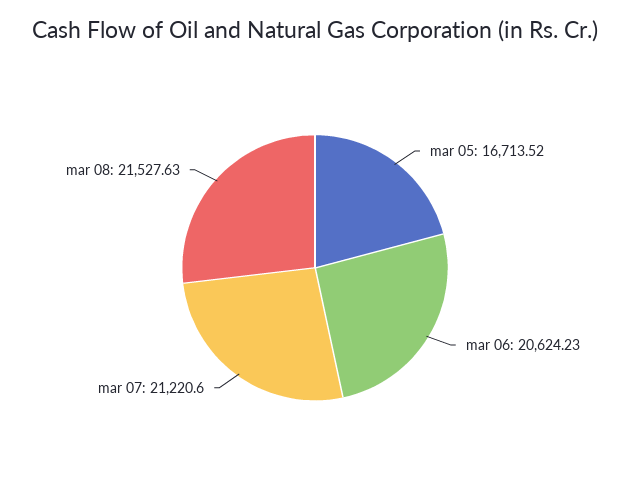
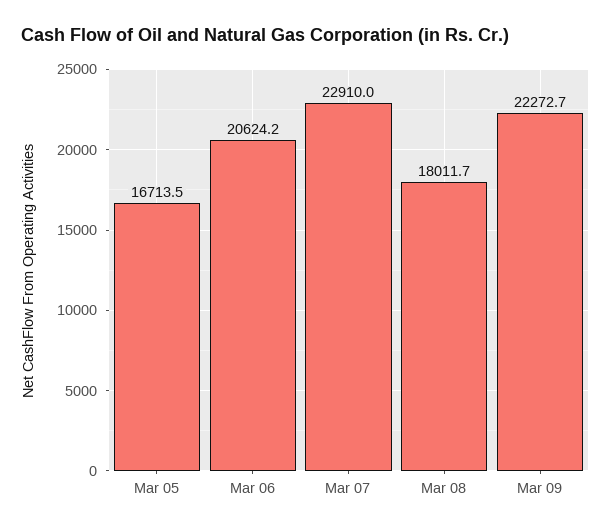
mar 07: 21220.6 -> 22910
mar 08: 21527.63 -> 18011.7
Mar 09: none -> 22272.7

